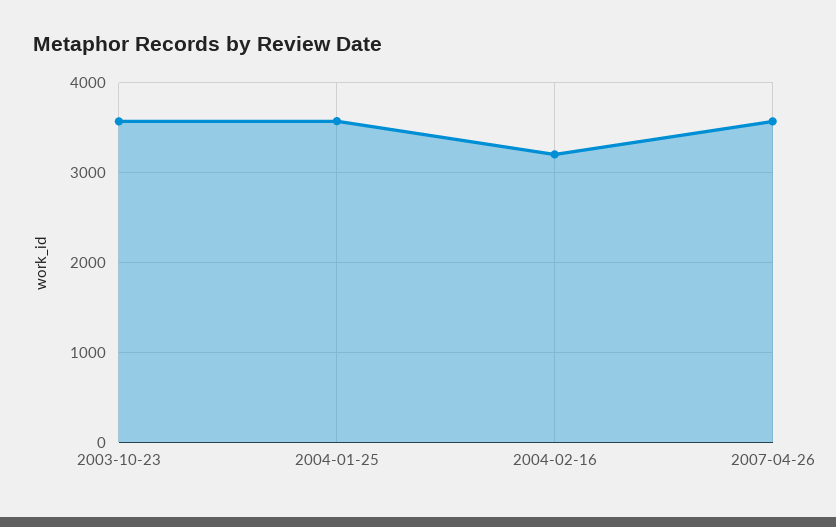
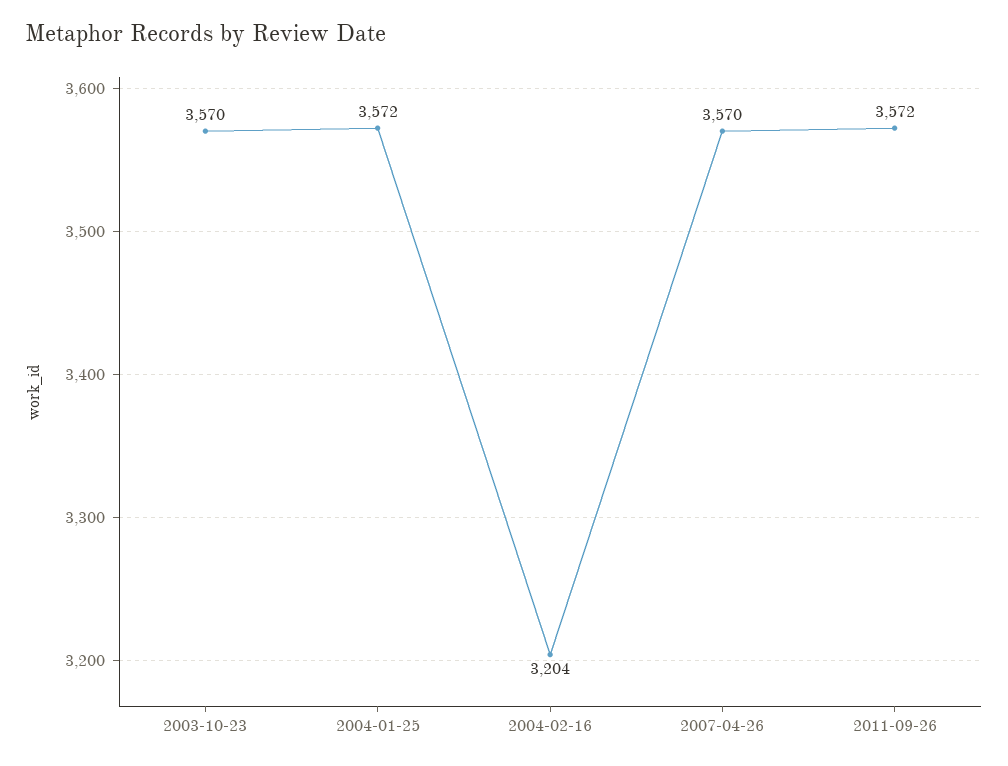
2011-09-26: none -> 3572

